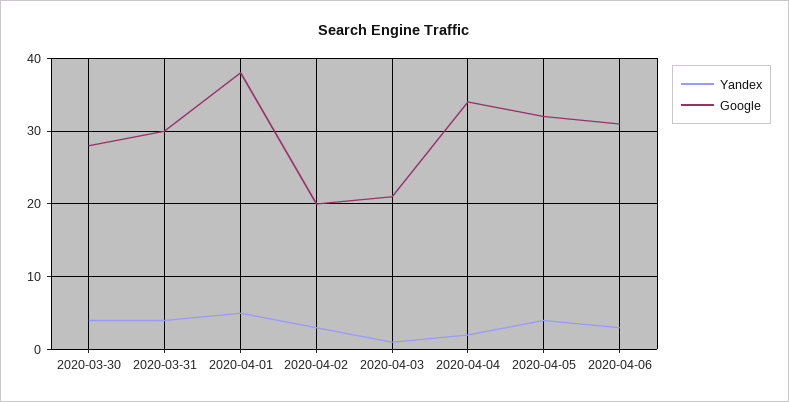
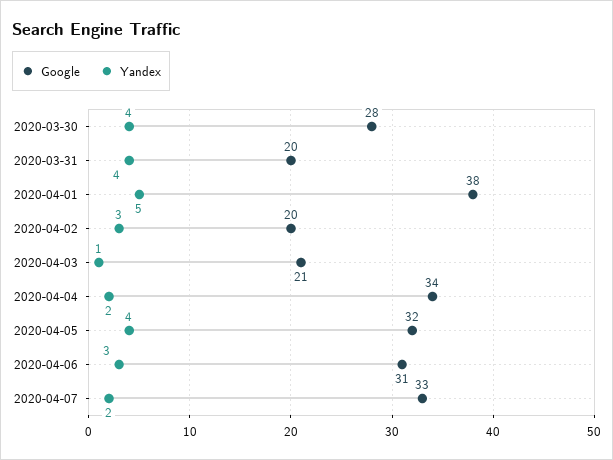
Google, 2020-03-31: 30 -> 20
Google, 2020-04-07: none -> 33
Yandex, 2020-04-07: none -> 2

